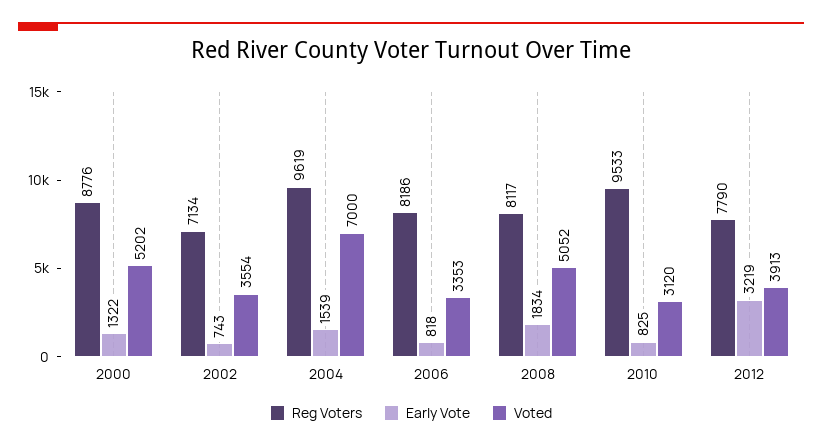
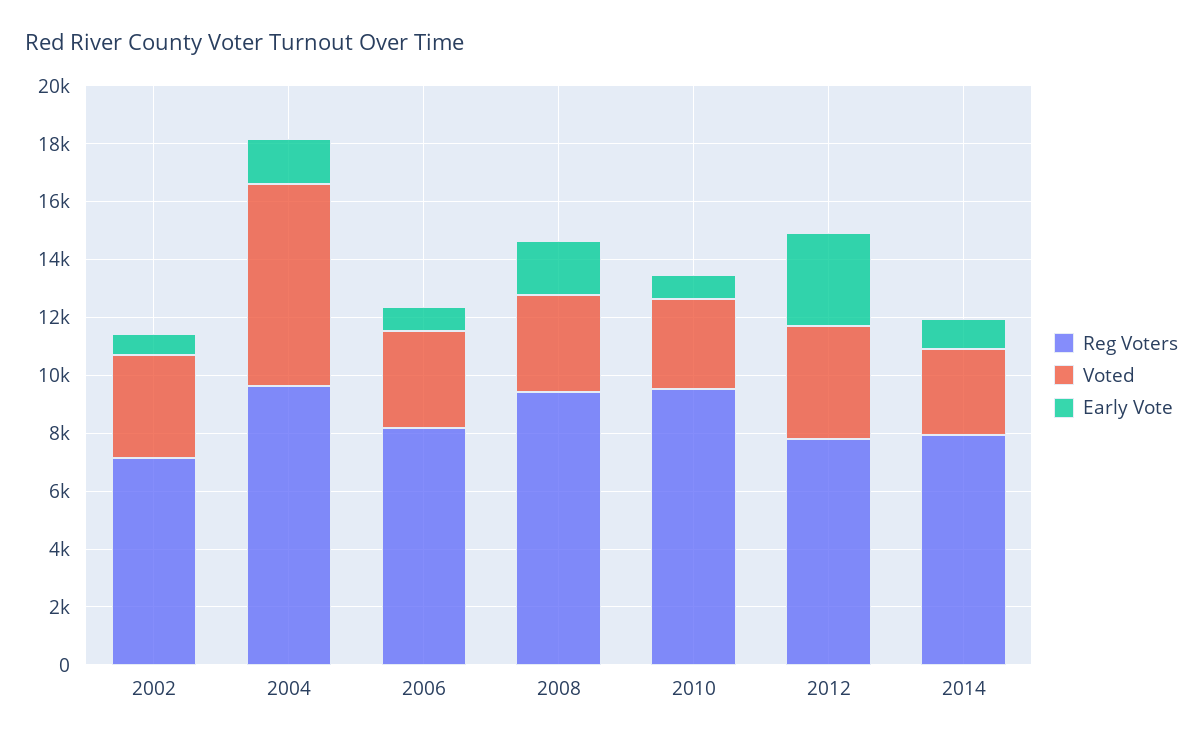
Reg Voters, 2000: 8776 -> none
Early Vote, 2000: 1322 -> none
Voted, 2000: 5202 -> none
Reg Voters, 2008: 8117 -> 9500
Voted, 2008: 5052 -> 3500
Reg Voters, 2014: none -> 8000
Voted, 2014: none -> 3000
Early Vote, 2014: none -> 1000

